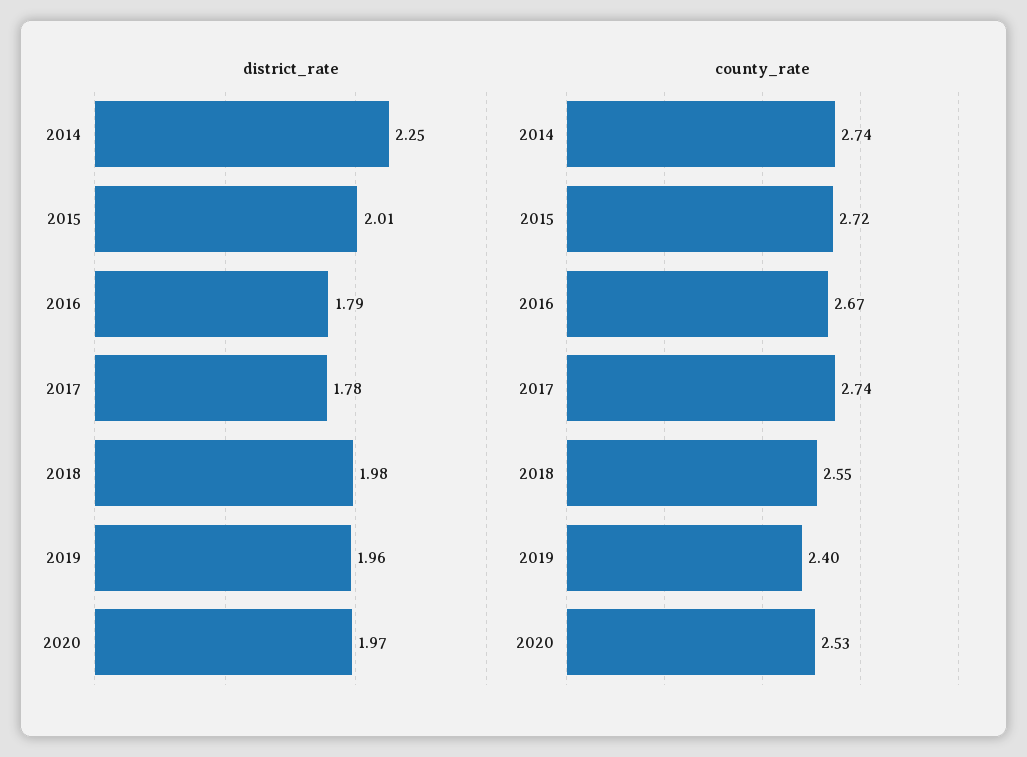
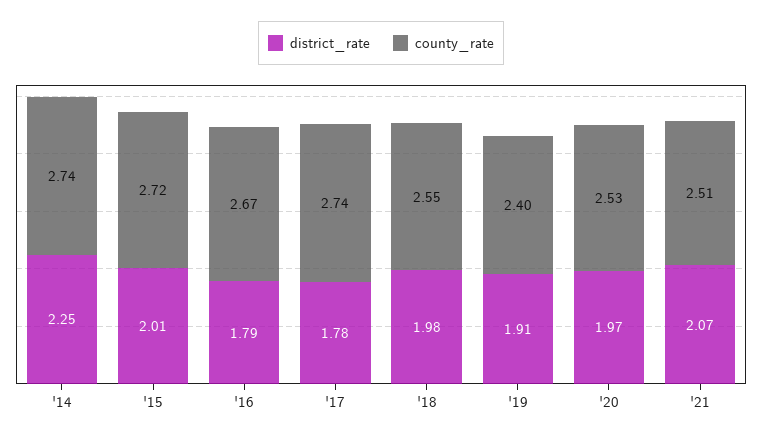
district_rate, 2019: 1.96 -> 1.91
district_rate, '21: none -> 2.07
county_rate, '21: none -> 2.51

